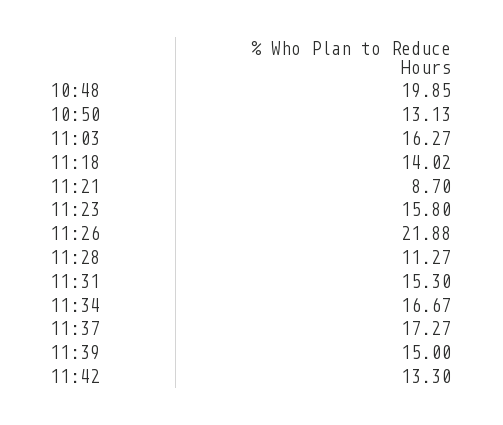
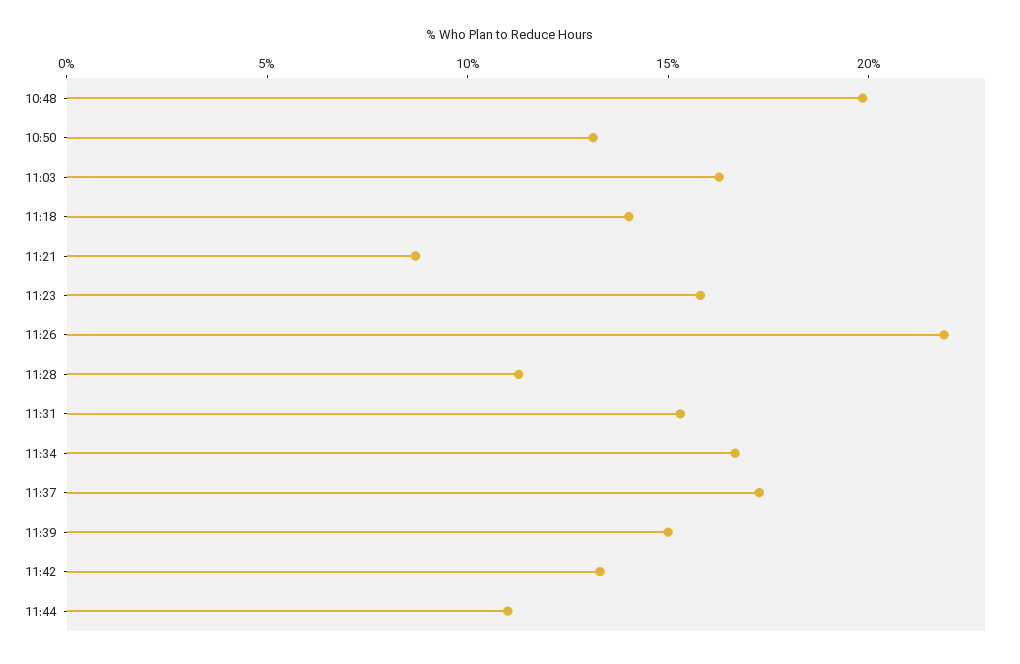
11:44: none -> 11

